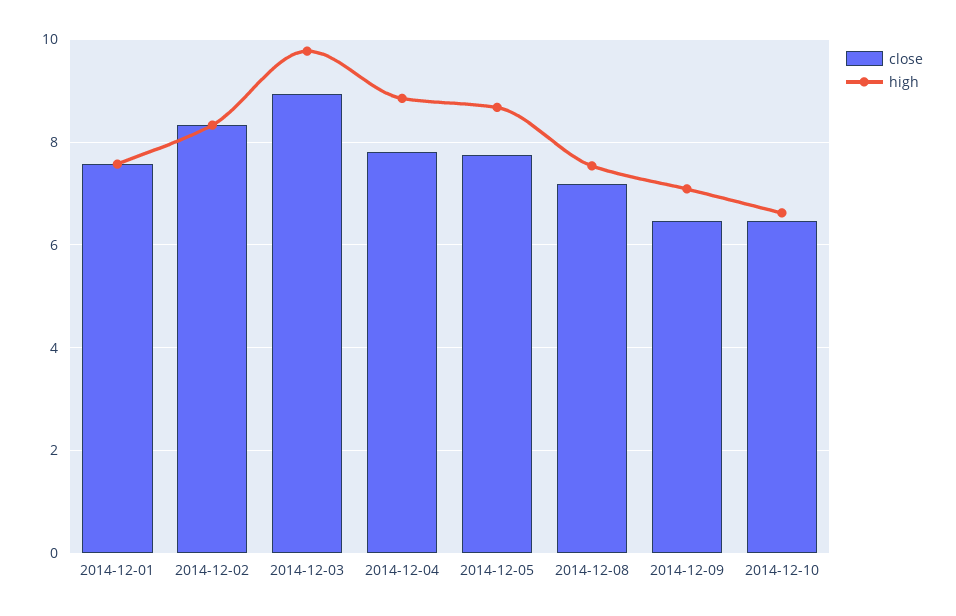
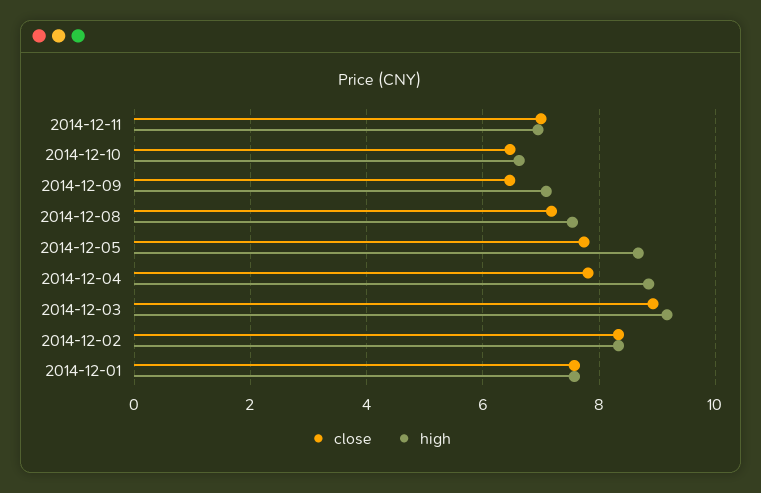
high, 2014-12-03: 9.8 -> 9.2
close, 2014-12-11: none -> 7
high, 2014-12-11: none -> 7

